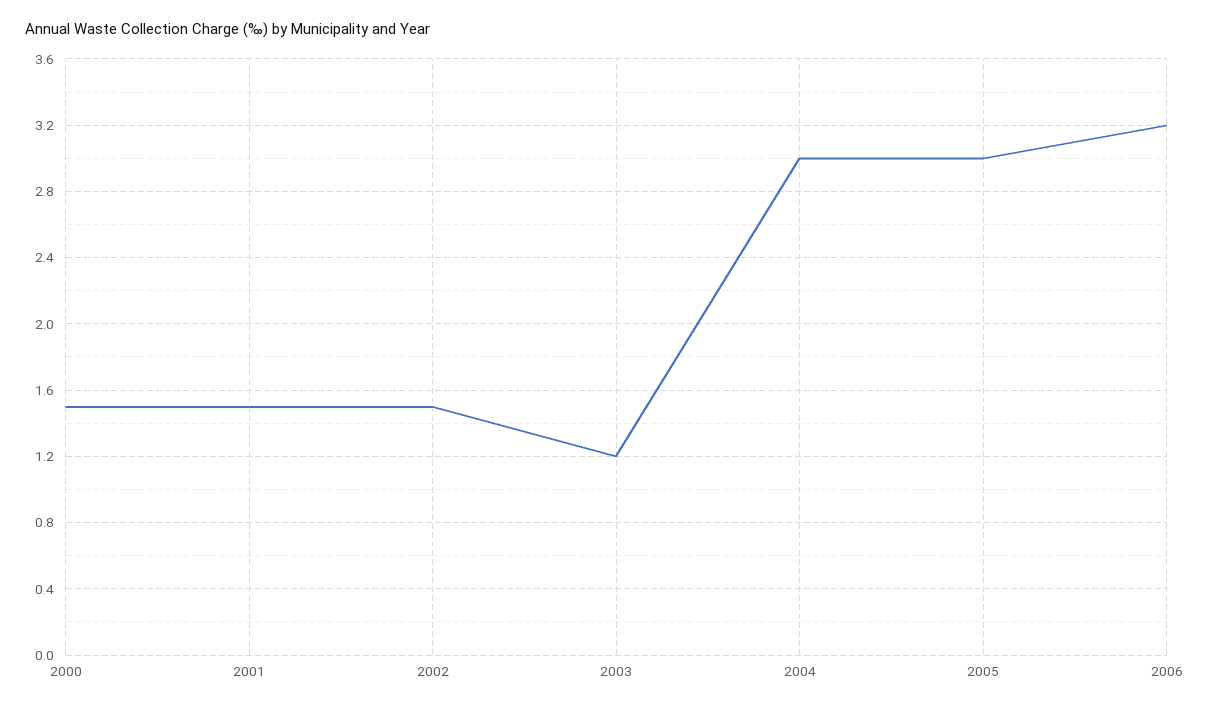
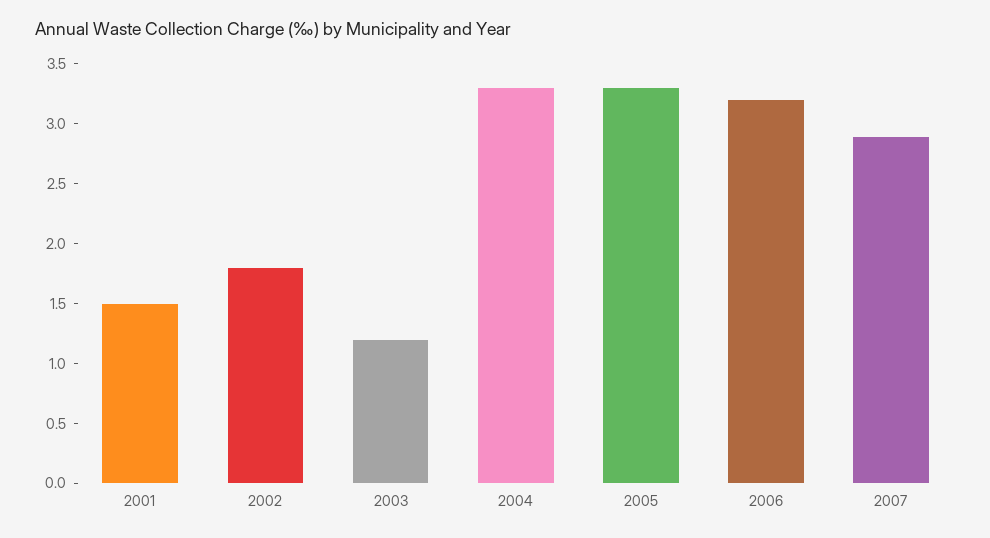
2000: 1.5 -> none
2002: 1.5 -> 1.8
2004: 3 -> 3.3
2005: 3 -> 3.3
2007: none -> 2.9

